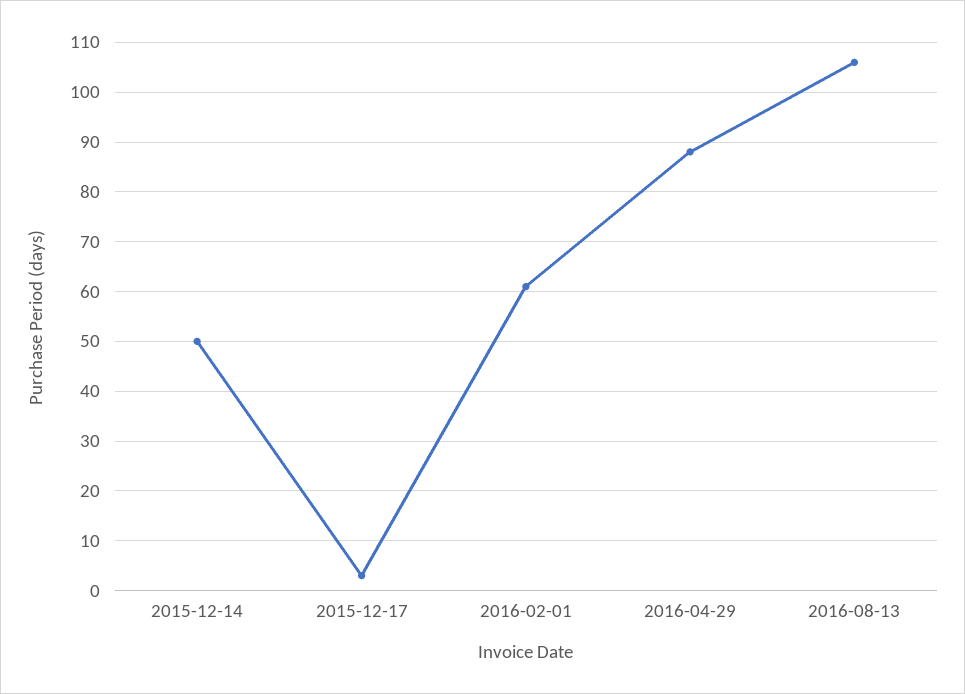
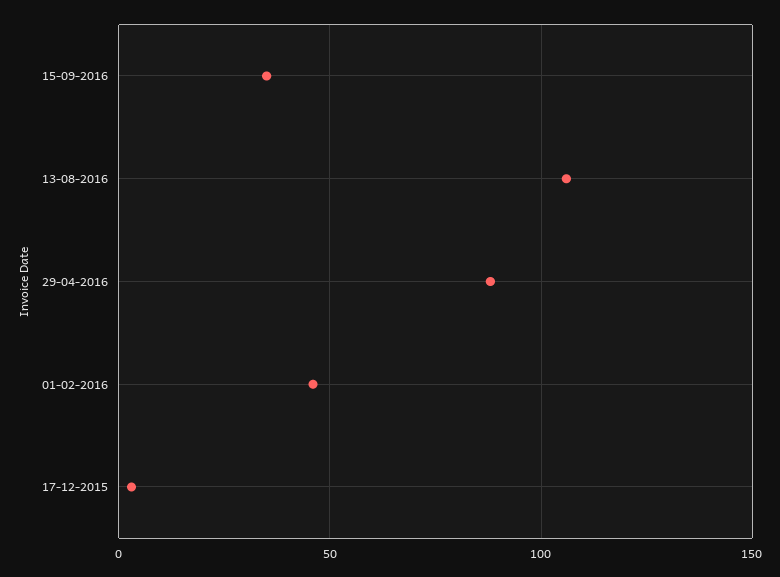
2015-12-14: 50 -> none
2016-02-01: 60 -> 45
15-09-2016: none -> 35

